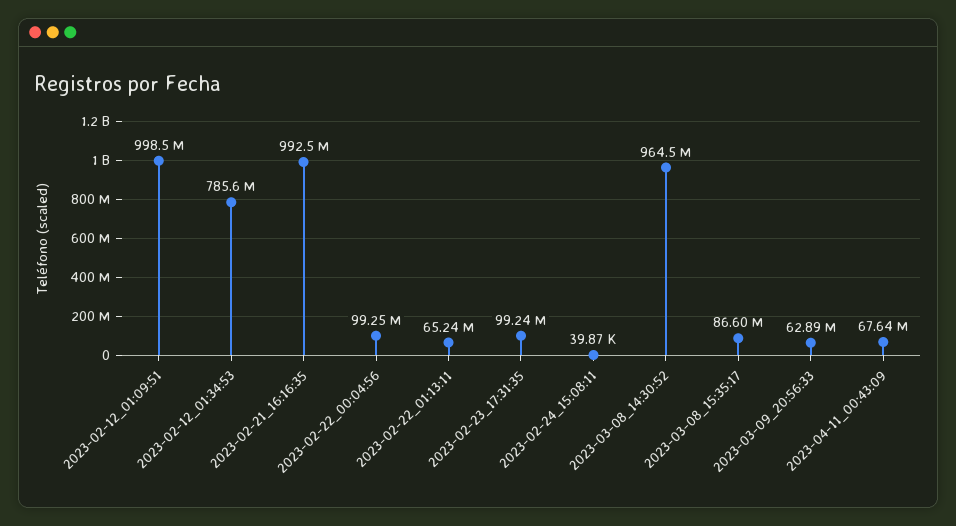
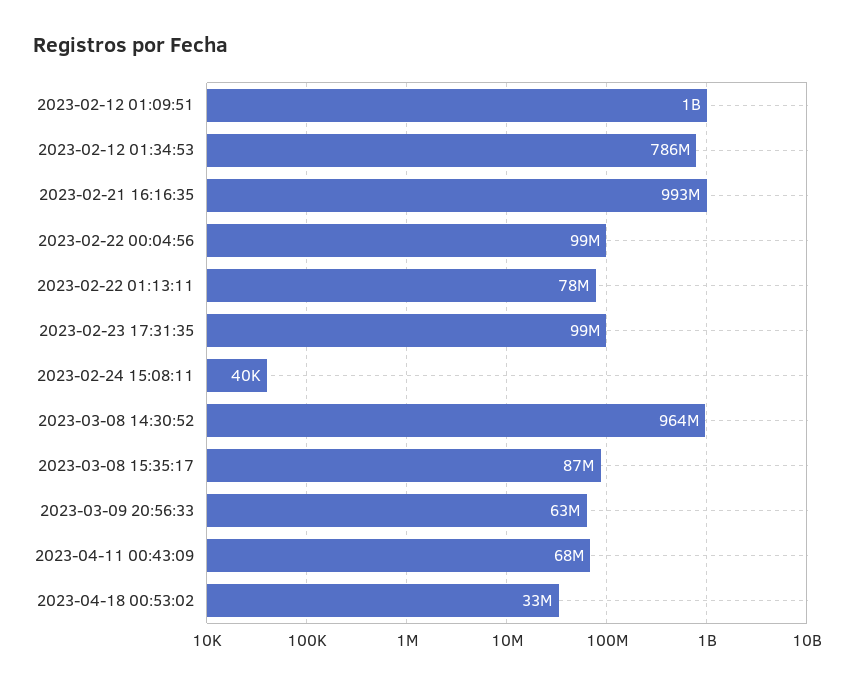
2023-02-22_01:13:11: 65240000 -> 78000000
2023-04-18 00:53:02: none -> 33000000

